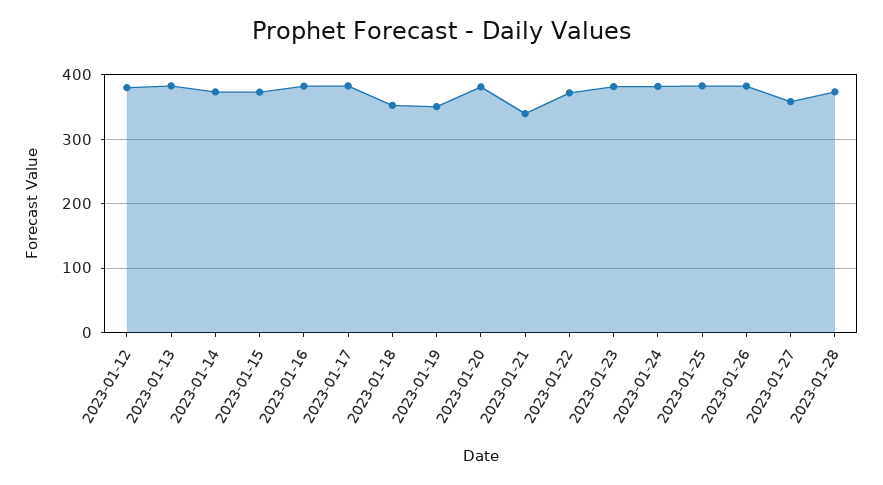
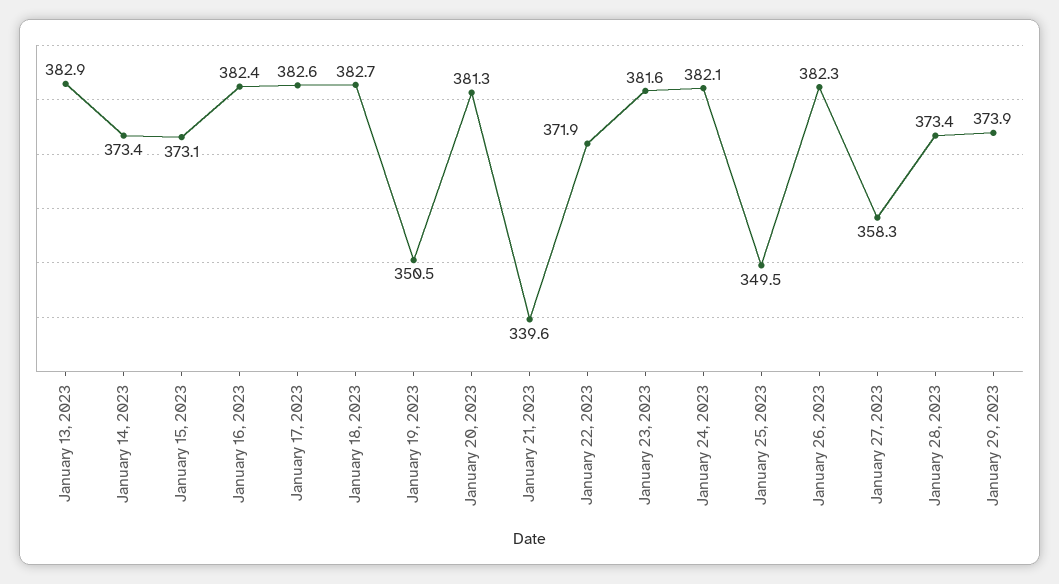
2023-01-12: 380 -> none
2023-01-18: 350 -> 382.7
2023-01-25: 380 -> 349.5
January 29, 2023: none -> 373.9

